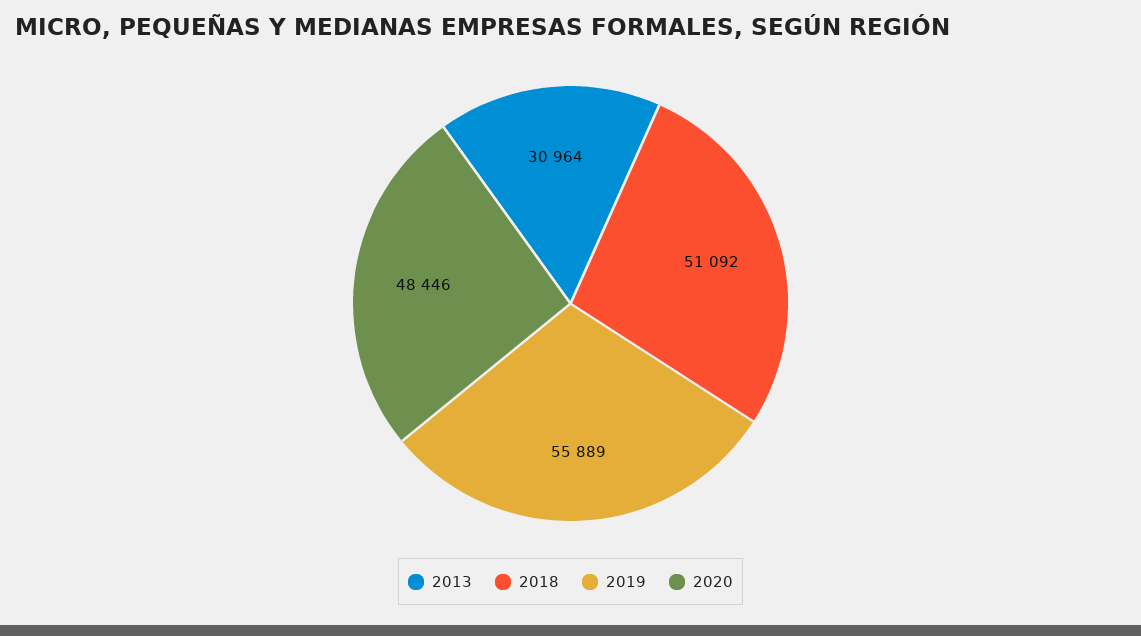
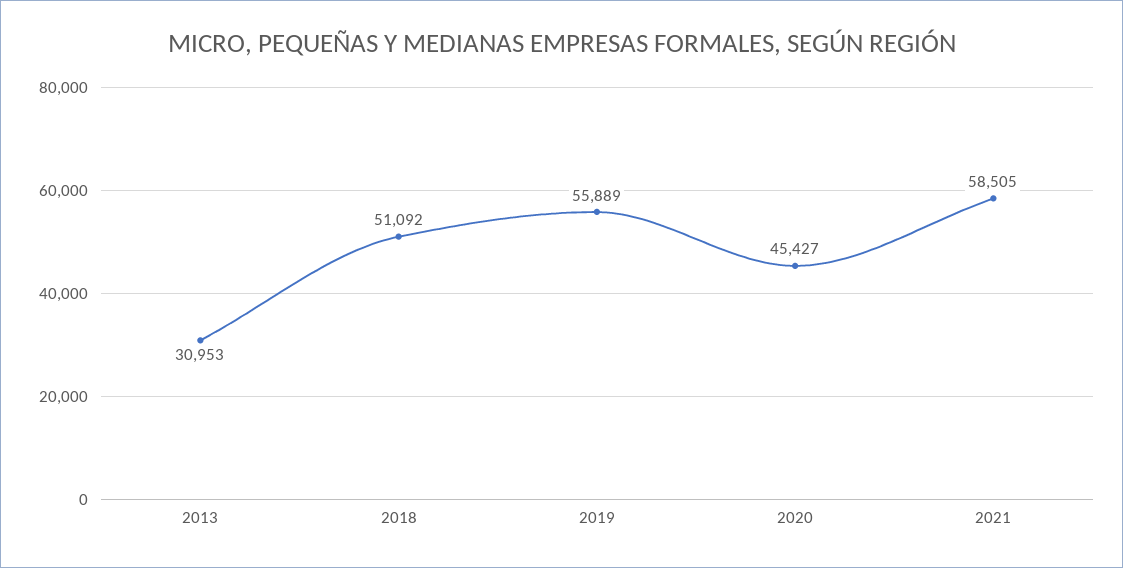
2013: 30964 -> 30953
2020: 48446 -> 45427
2021: none -> 58505

